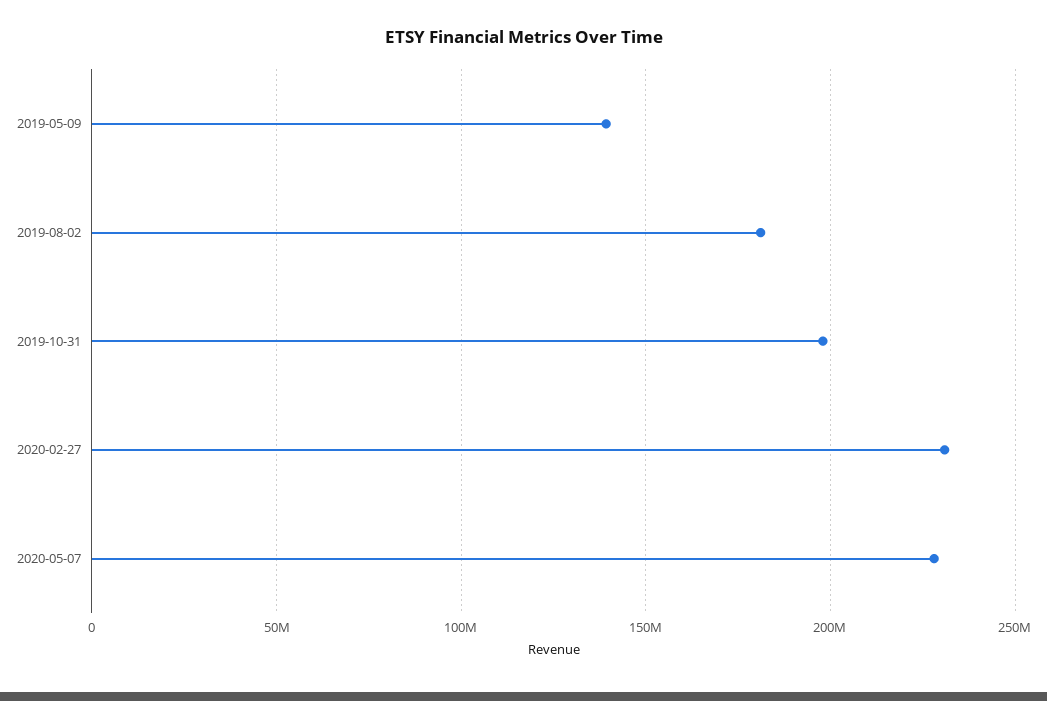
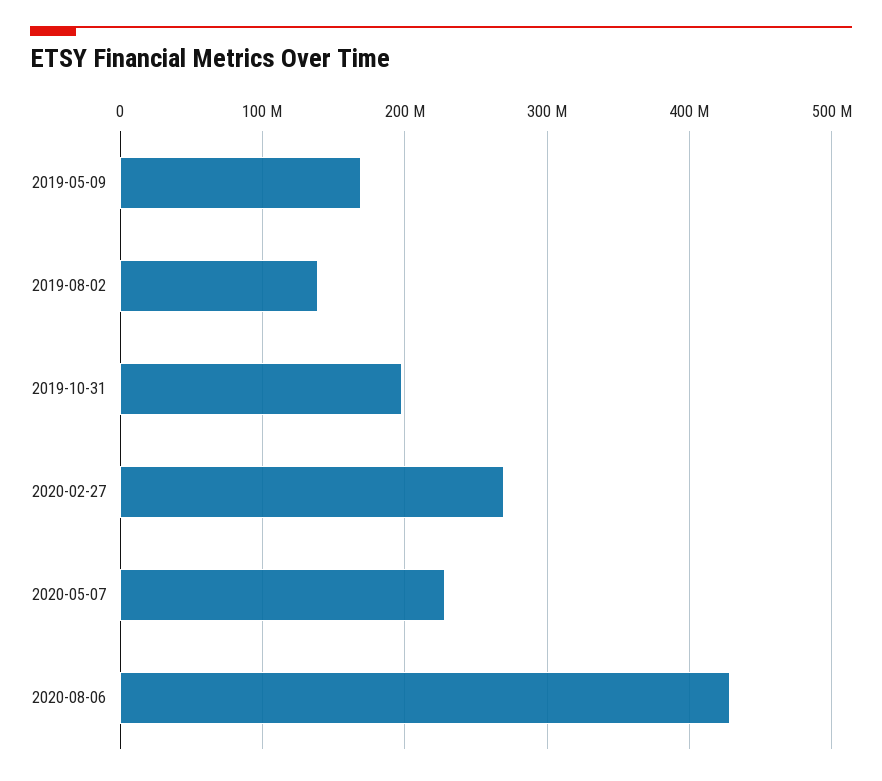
2019-05-09: 140000000 -> 170000000
2019-08-02: 180000000 -> 140000000
2020-02-27: 230000000 -> 270000000
2020-08-06: none -> 430000000

